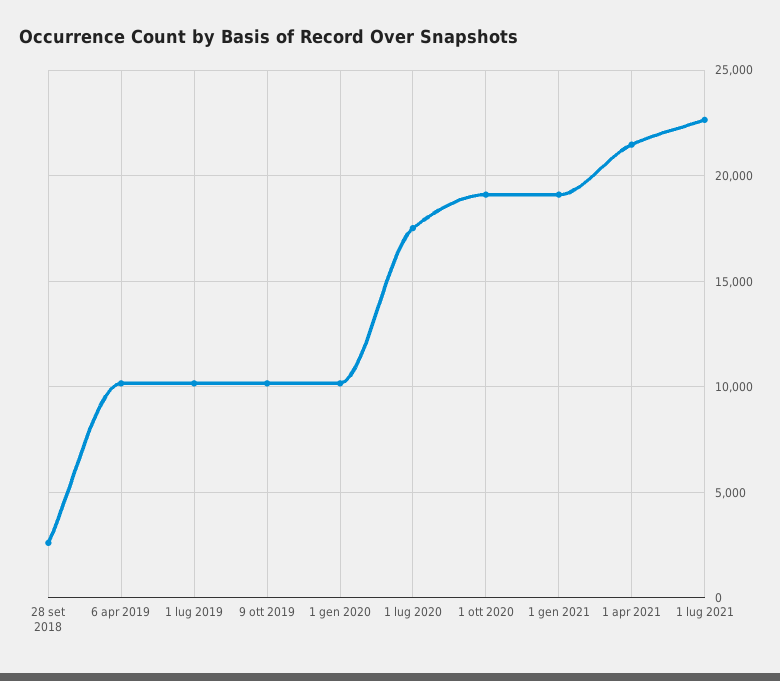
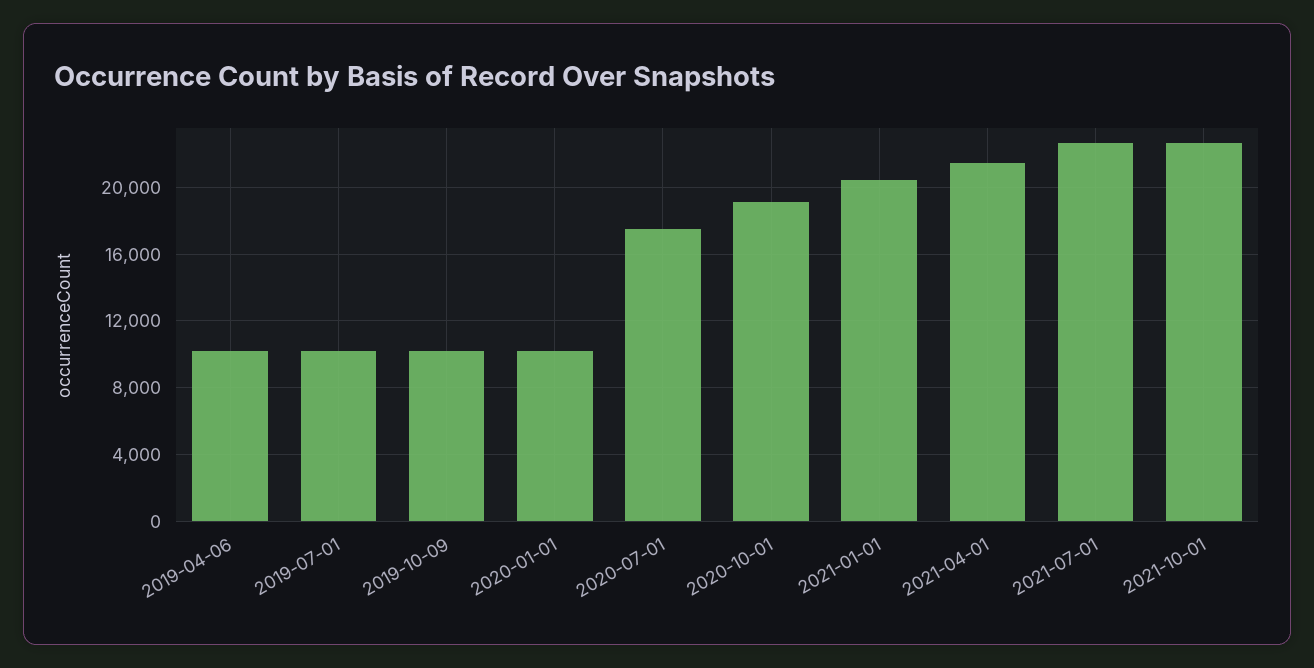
28 set 2018: 2500 -> none
1 gen 2021: 19000 -> 20500
2021-10-01: none -> 22500

